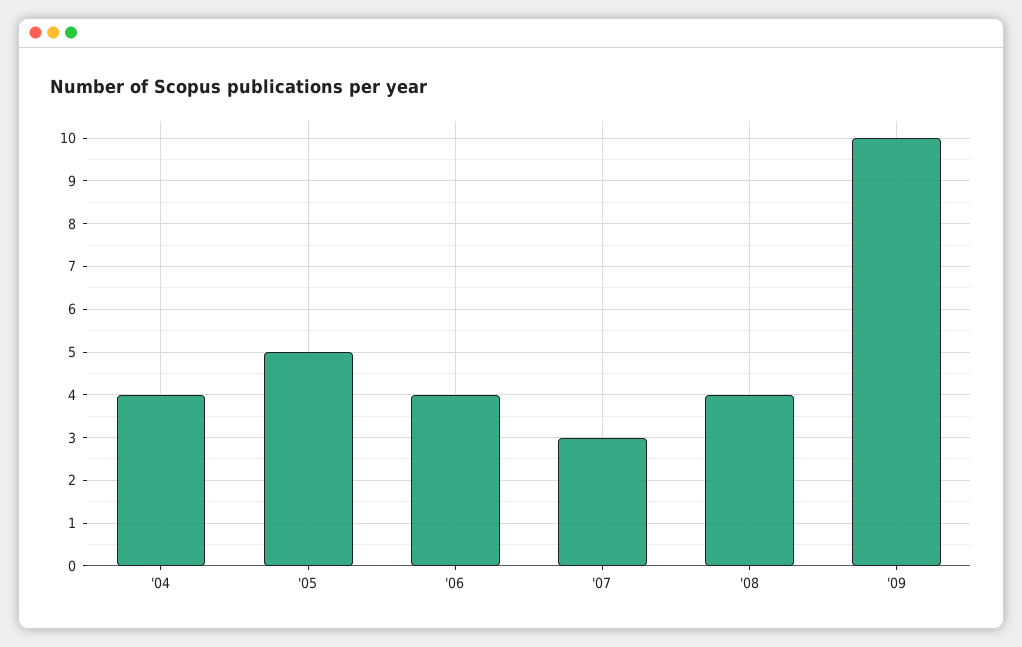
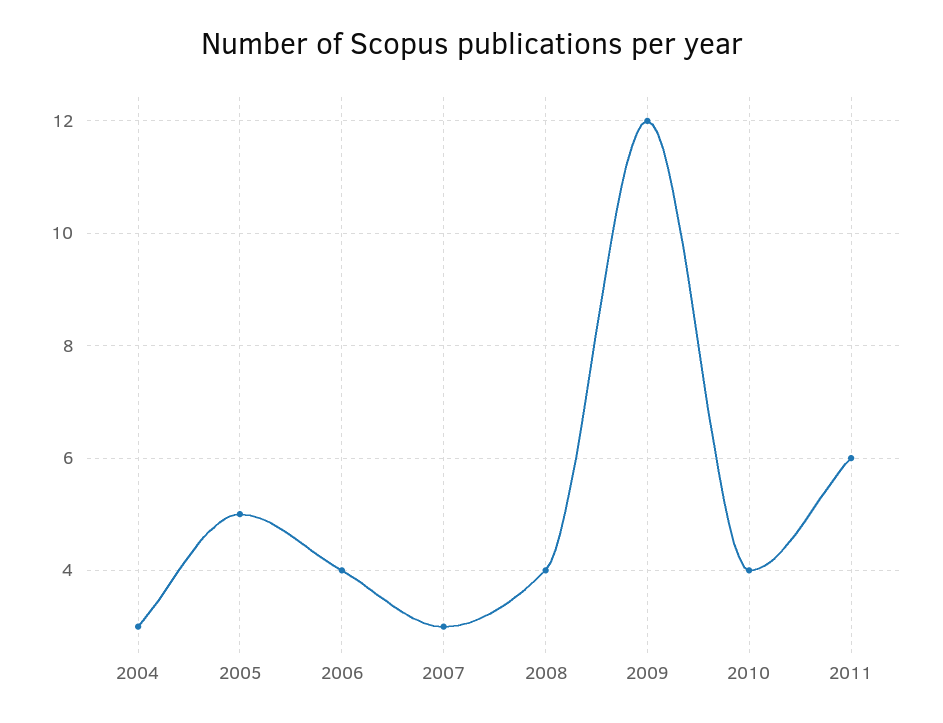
'04: 4 -> 3
'09: 10 -> 12
2010: none -> 4
2011: none -> 6

